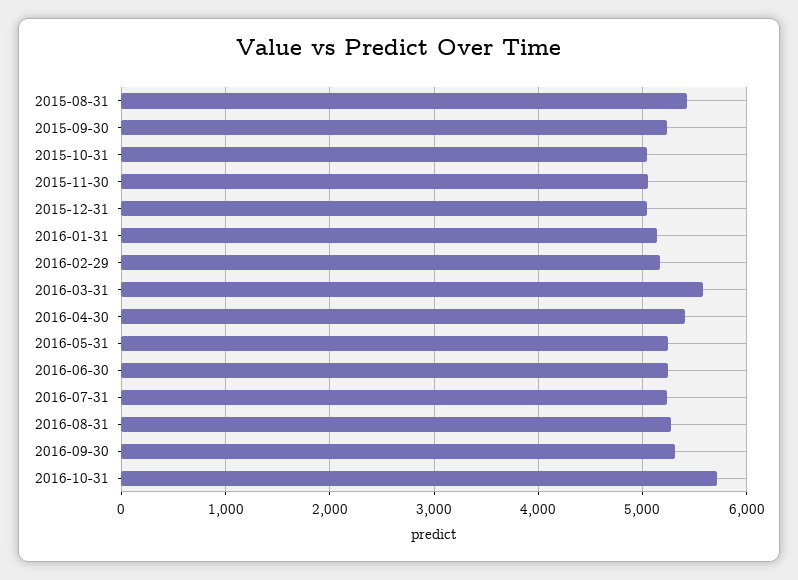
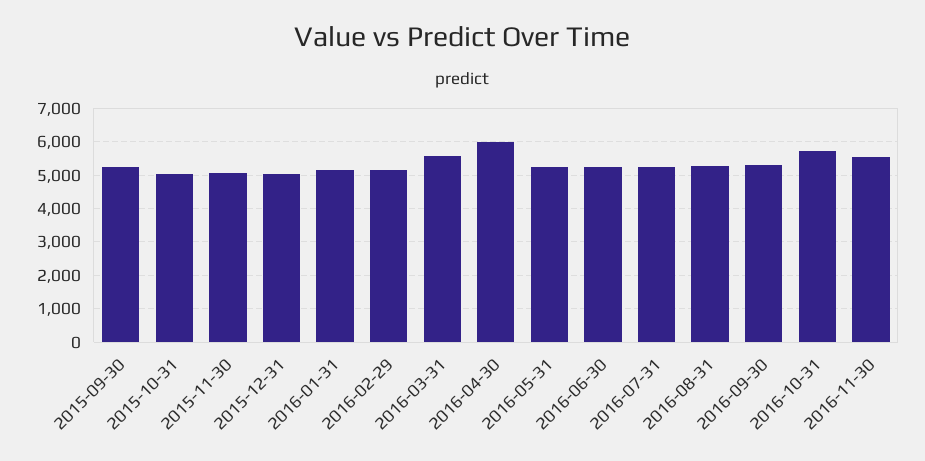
2015-08-31: 5400 -> none
2016-04-30: 5400 -> 6000
2016-11-30: none -> 5600

